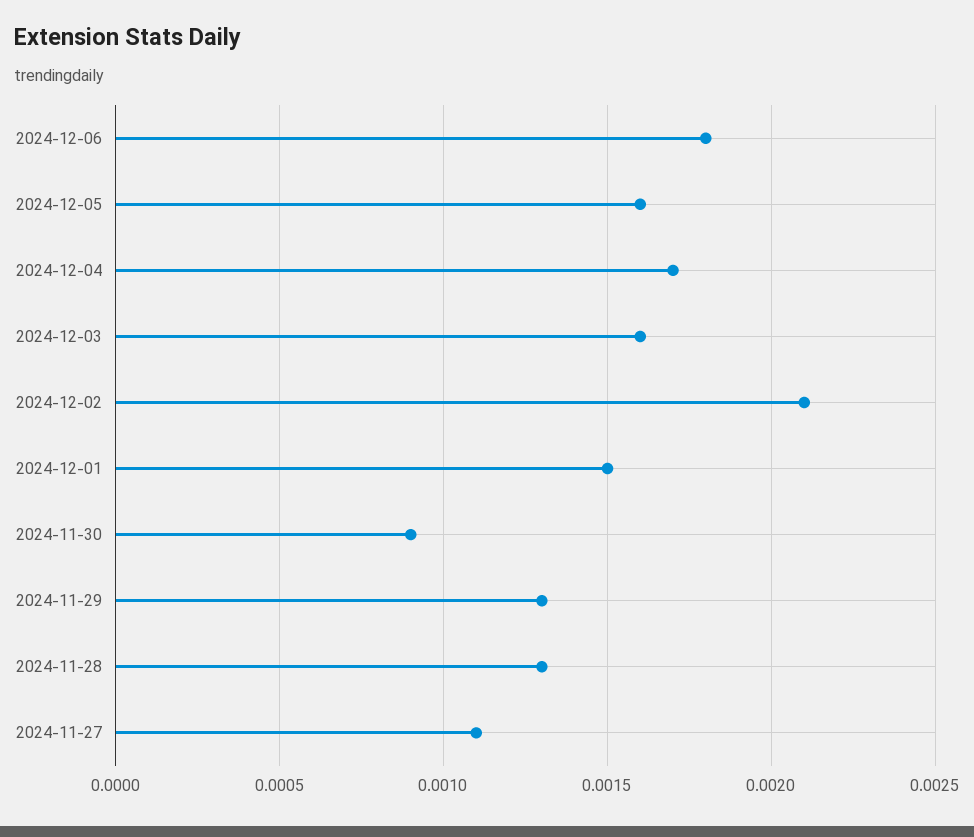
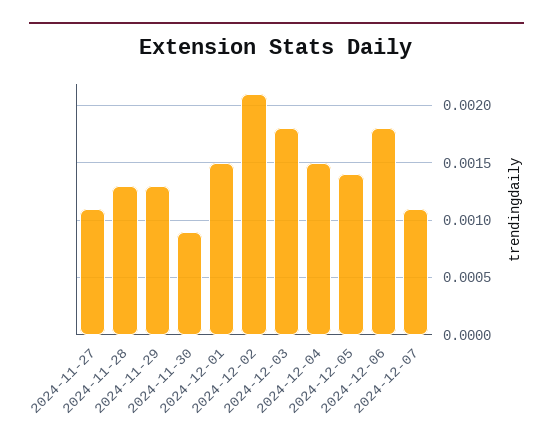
2024-12-05: 0.0016 -> 0.0014
2024-12-04: 0.0017 -> 0.0015
2024-12-03: 0.0016 -> 0.0018
2024-12-07: none -> 0.0011

